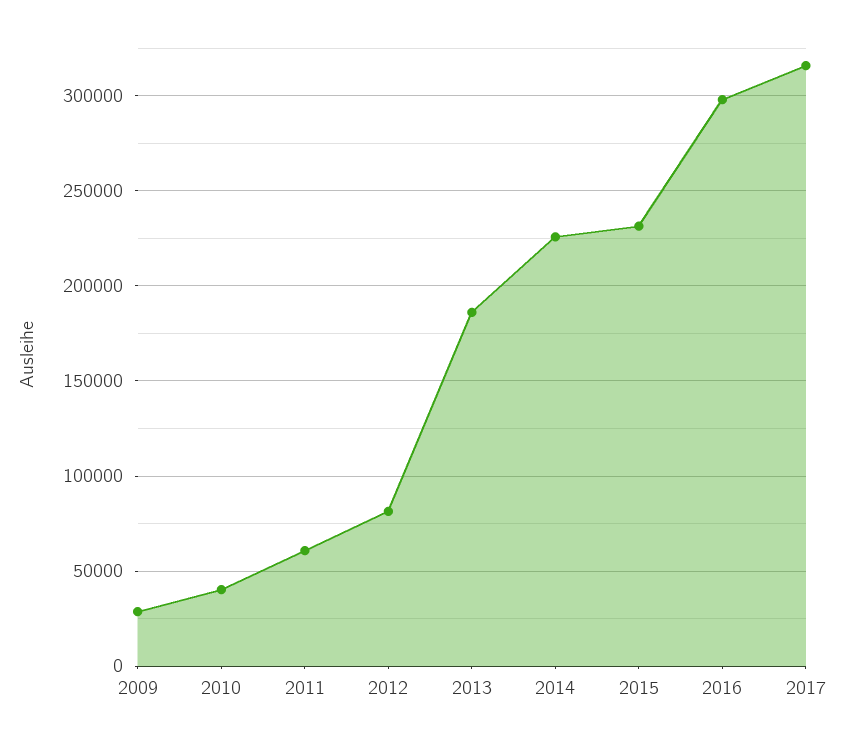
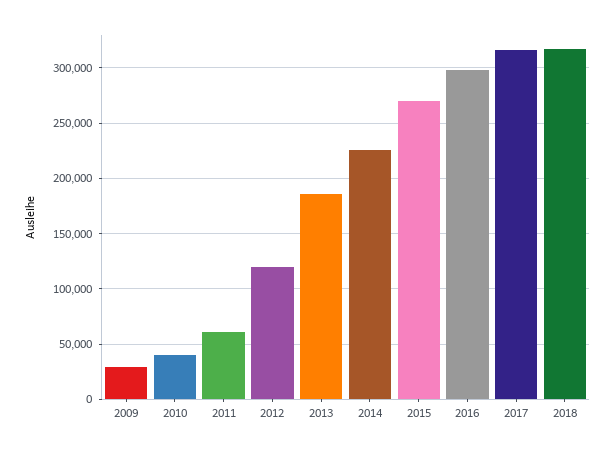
2012: 80000 -> 120000
2015: 230000 -> 270000
2018: none -> 320000

